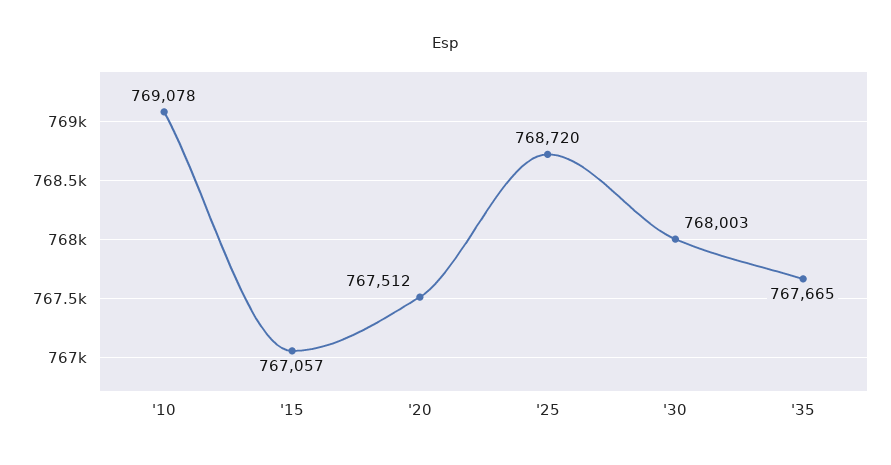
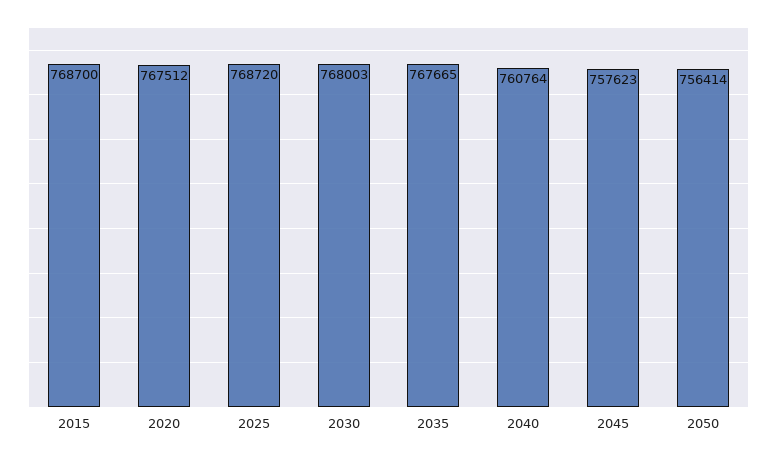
'10: 769078 -> none
'15: 767057 -> 768700
2040: none -> 760764
2045: none -> 757623
2050: none -> 756414

